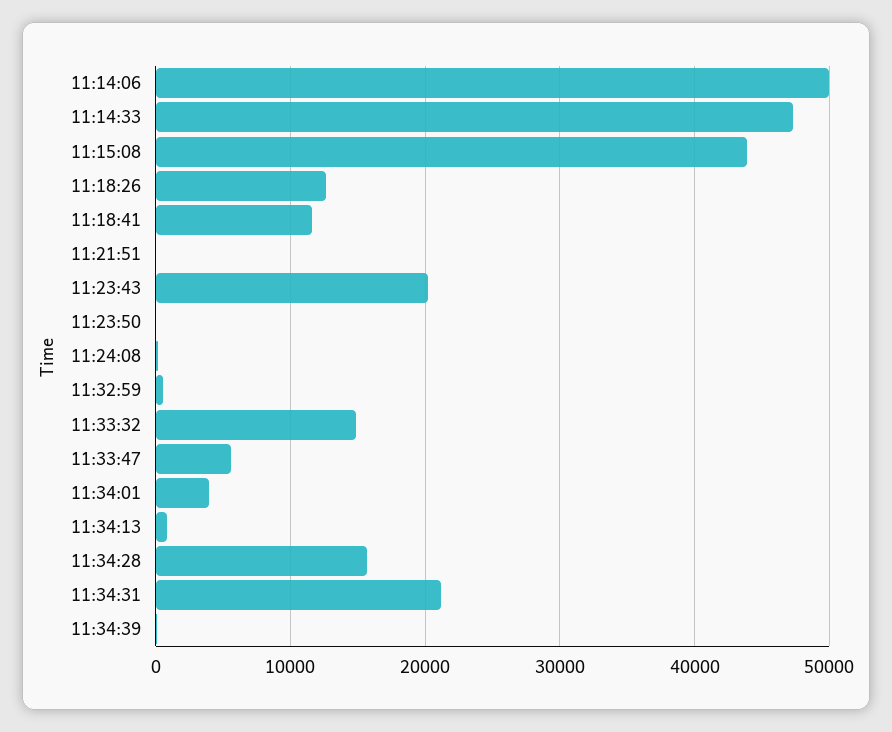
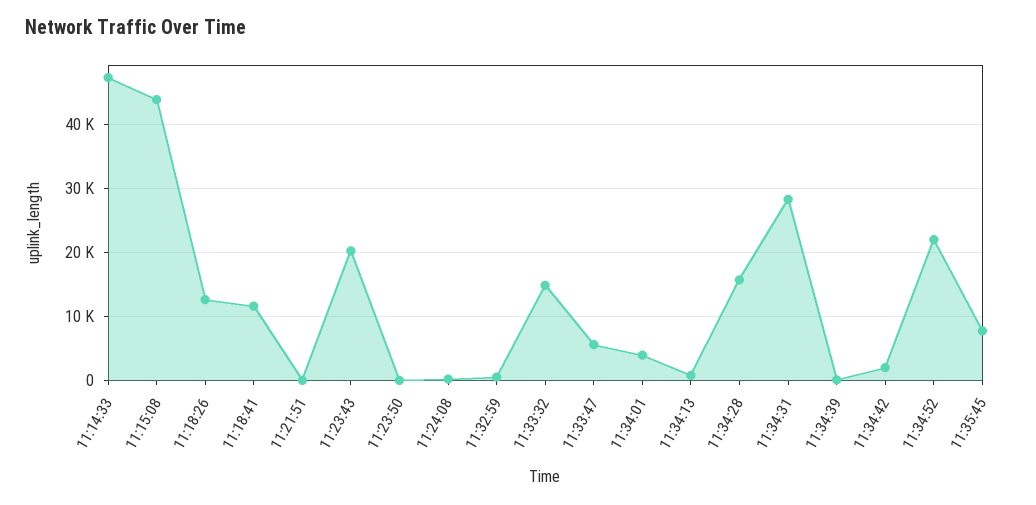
11:14:06: 50000 -> none
11:34:31: 21000 -> 28000
11:34:42: none -> 2000
11:34:52: none -> 22000
11:35:45: none -> 8000

